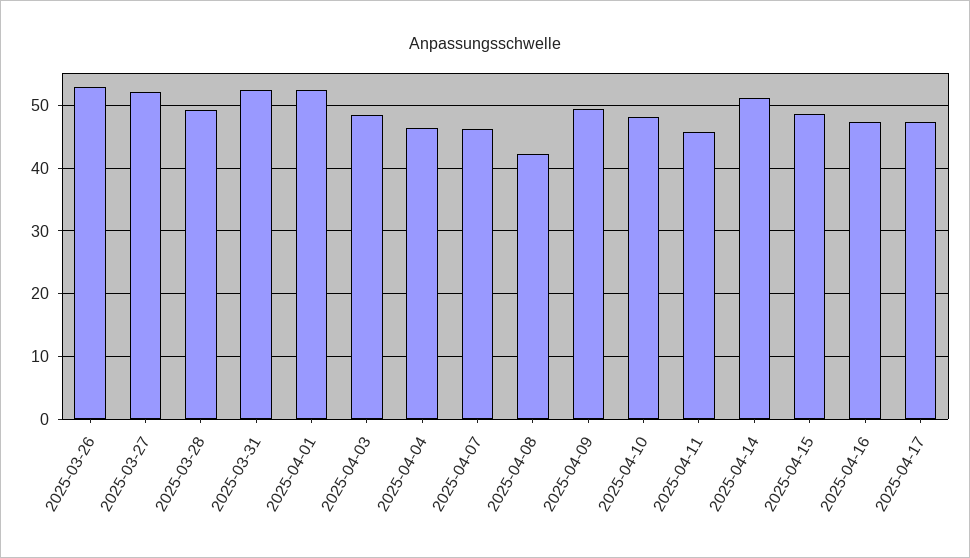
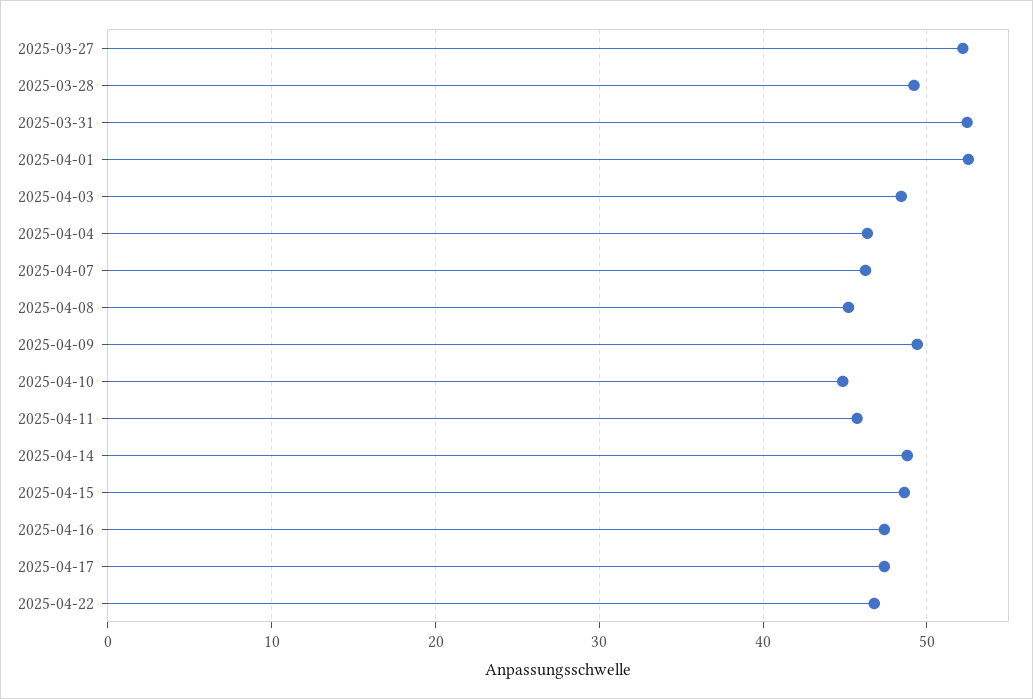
2025-03-26: 53 -> none
2025-04-08: 42 -> 45
2025-04-10: 48 -> 45
2025-04-14: 51 -> 49
2025-04-22: none -> 47

